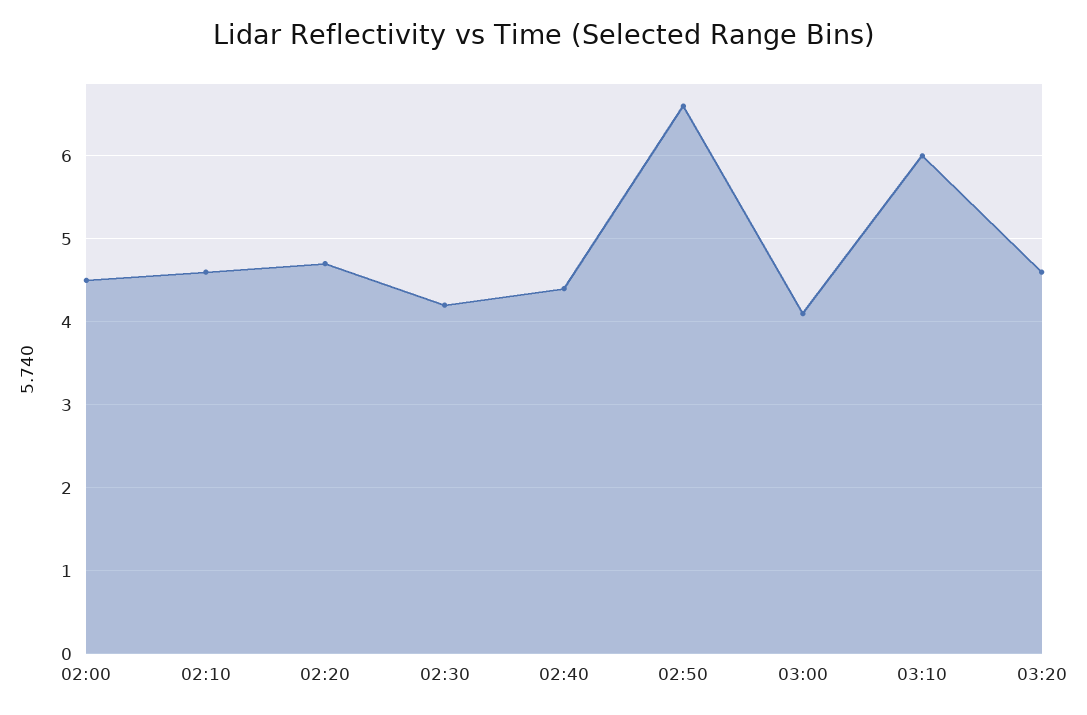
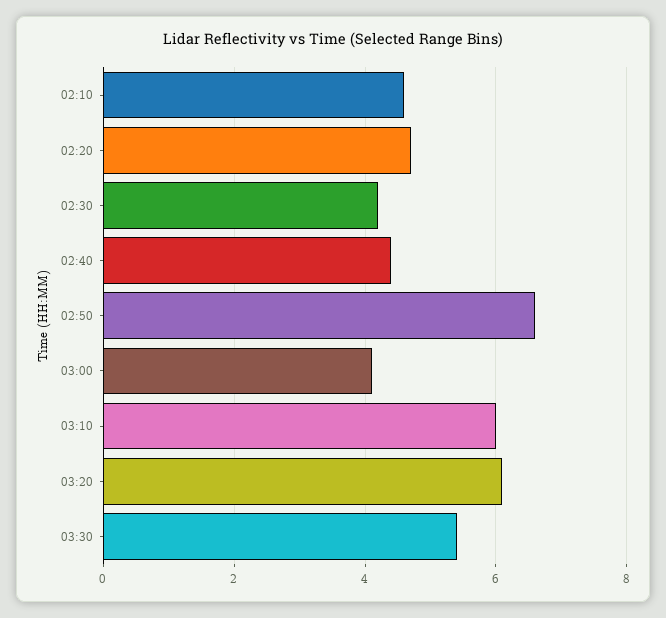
02:00: 4.5 -> none
03:20: 4.6 -> 6
03:30: none -> 5.5

